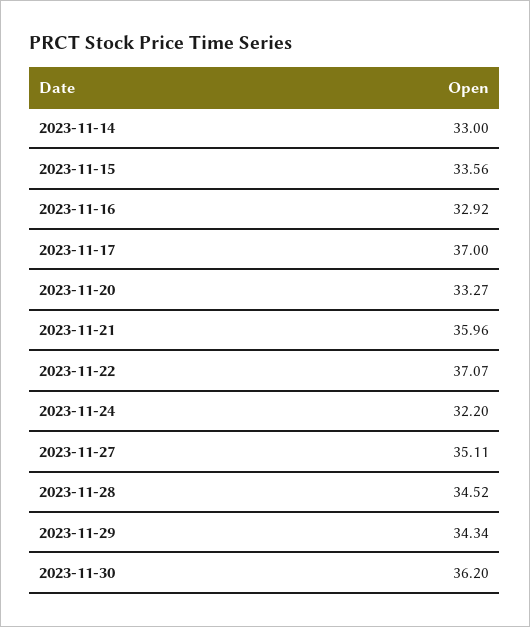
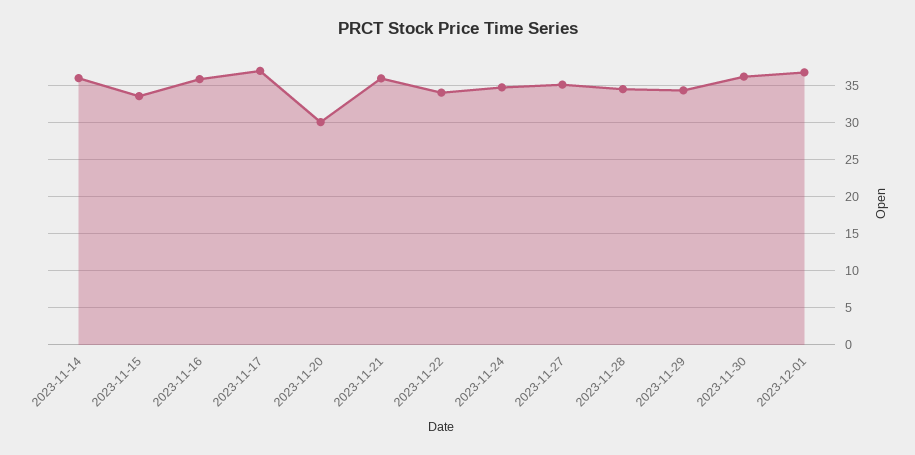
2023-11-14: 33 -> 36
2023-11-16: 32.92 -> 36
2023-11-20: 33.27 -> 30
2023-11-22: 37.07 -> 34
2023-11-24: 32.2 -> 35
2023-12-01: none -> 37

